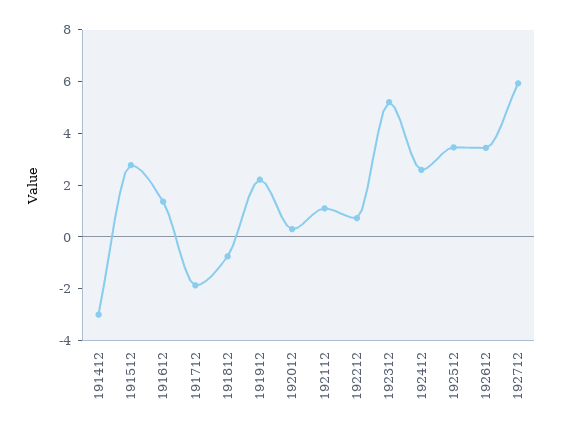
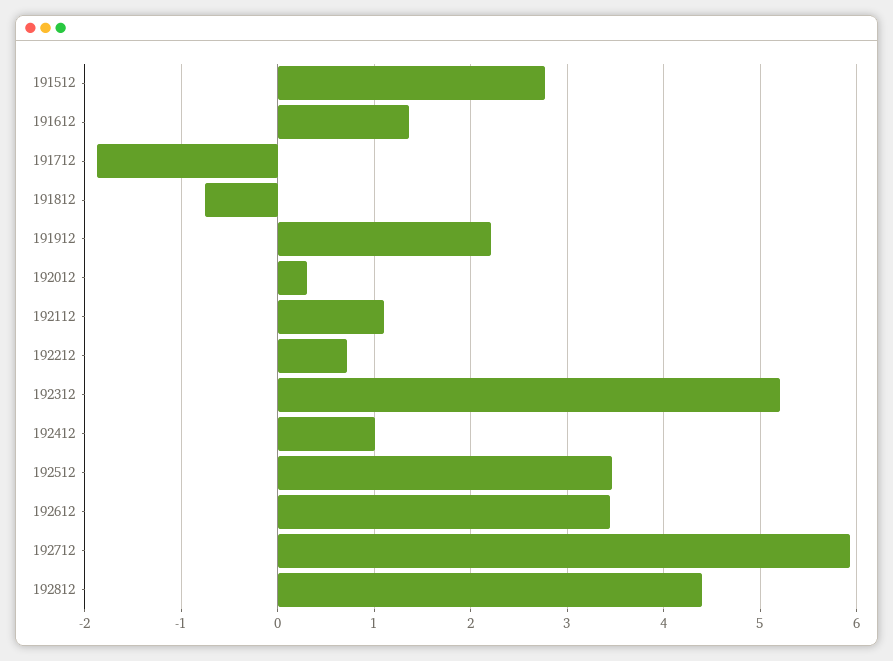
191412: -3 -> none
192412: 2.5 -> 1
192812: none -> 4.4

